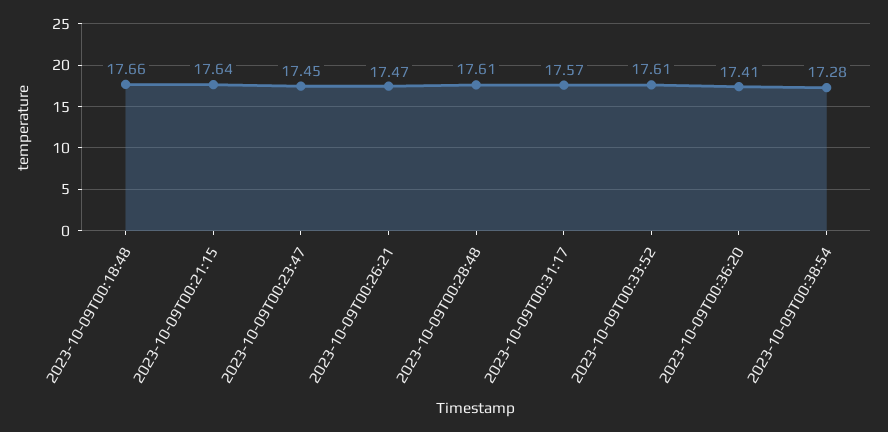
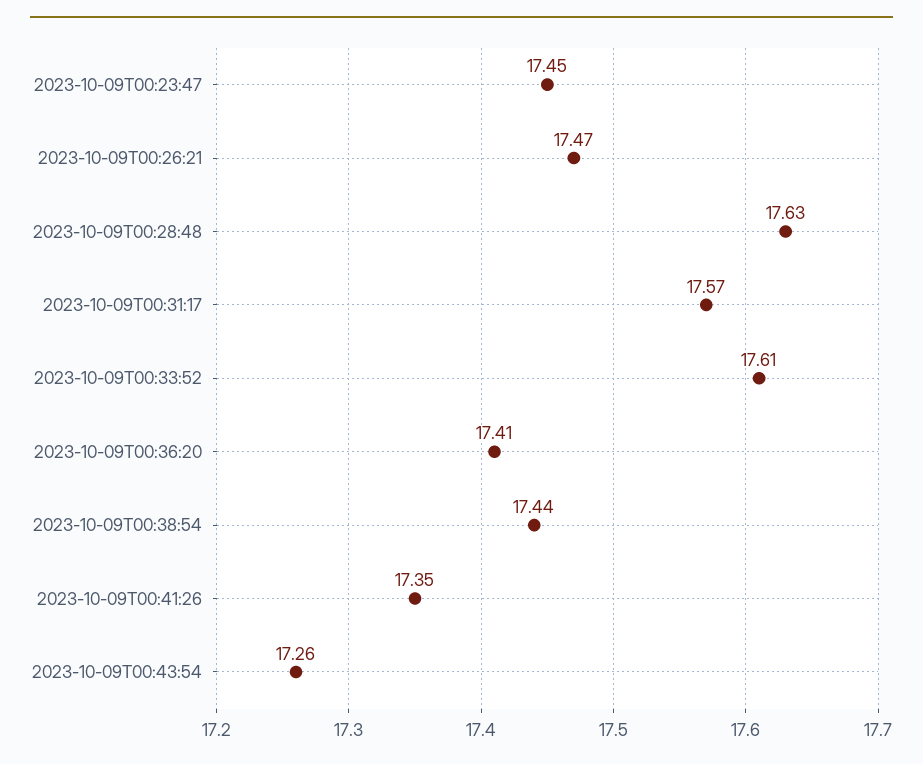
2023-10-09T00:18:48: 17.66 -> none
2023-10-09T00:21:15: 17.64 -> none
2023-10-09T00:28:48: 17.61 -> 17.63
2023-10-09T00:38:54: 17.28 -> 17.44
2023-10-09T00:41:26: none -> 17.35
2023-10-09T00:43:54: none -> 17.26

